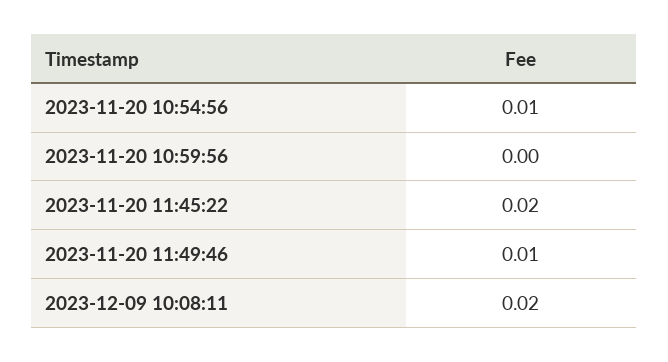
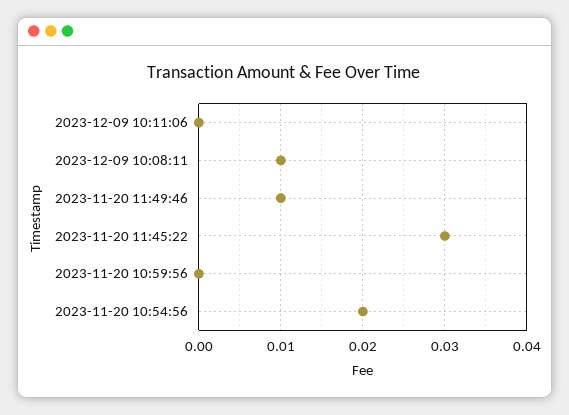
2023-11-20 10:54:56: 0.01 -> 0.02
2023-11-20 11:45:22: 0.02 -> 0.03
2023-12-09 10:08:11: 0.02 -> 0.01
2023-12-09 10:11:06: none -> 0

